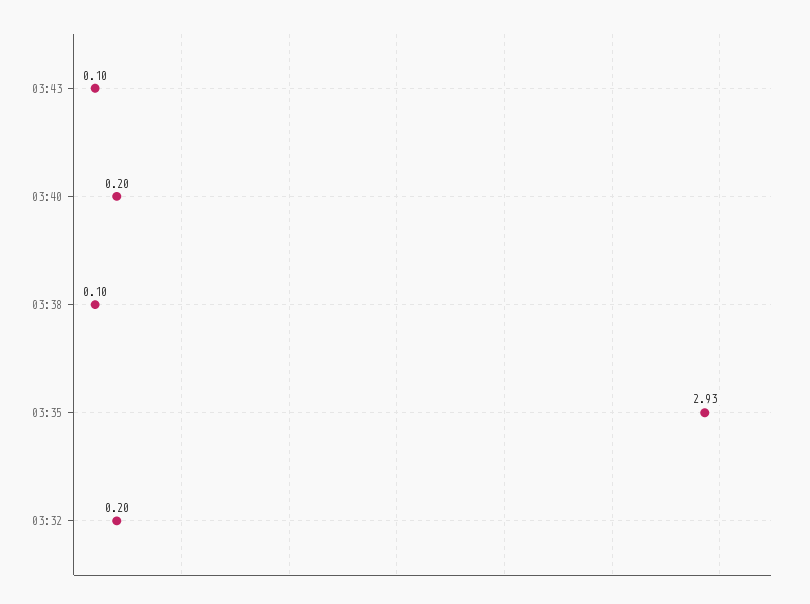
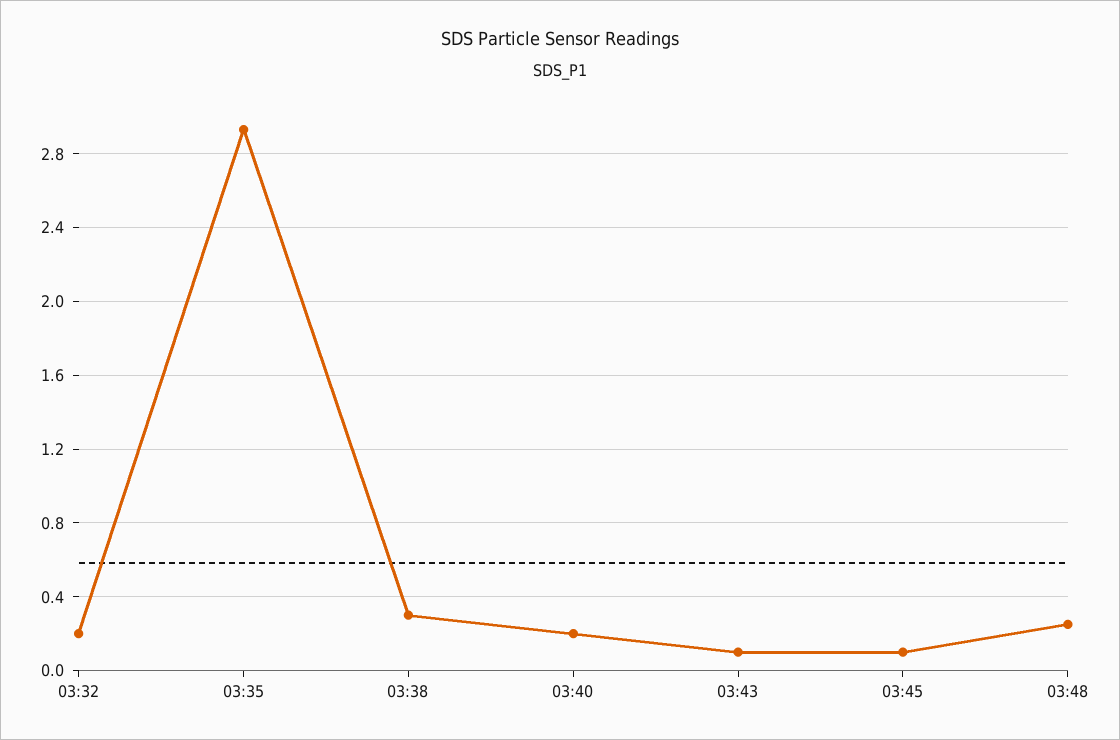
03:38: 0.1 -> 0.3
03:45: none -> 0.1
03:48: none -> 0.25

